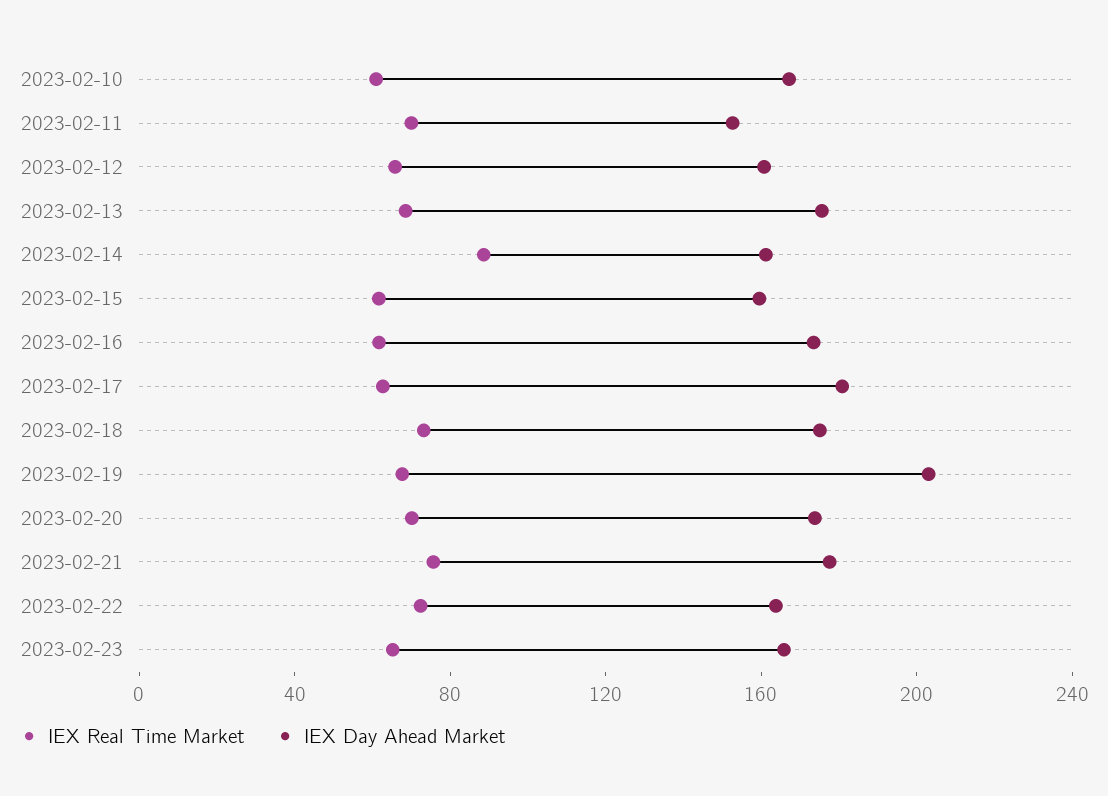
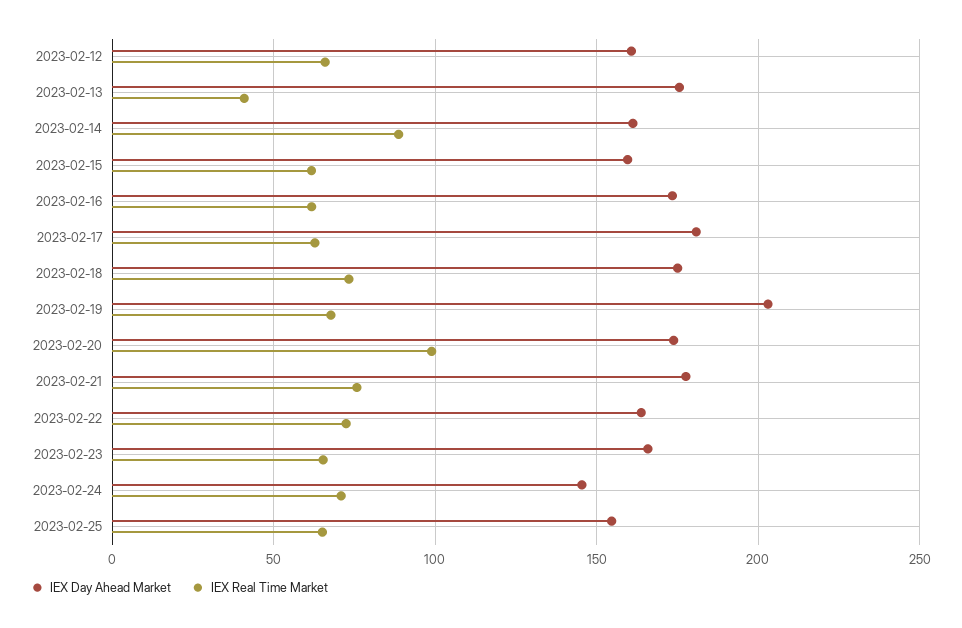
IEX Real Time Market, 2023-02-10: 60 -> none
IEX Day Ahead Market, 2023-02-10: 170 -> none
IEX Real Time Market, 2023-02-11: 70 -> none
IEX Day Ahead Market, 2023-02-11: 150 -> none
IEX Real Time Market, 2023-02-13: 70 -> 40
IEX Real Time Market, 2023-02-20: 70 -> 100
IEX Day Ahead Market, 2023-02-24: none -> 145
IEX Real Time Market, 2023-02-24: none -> 70
IEX Day Ahead Market, 2023-02-25: none -> 155
IEX Real Time Market, 2023-02-25: none -> 65

